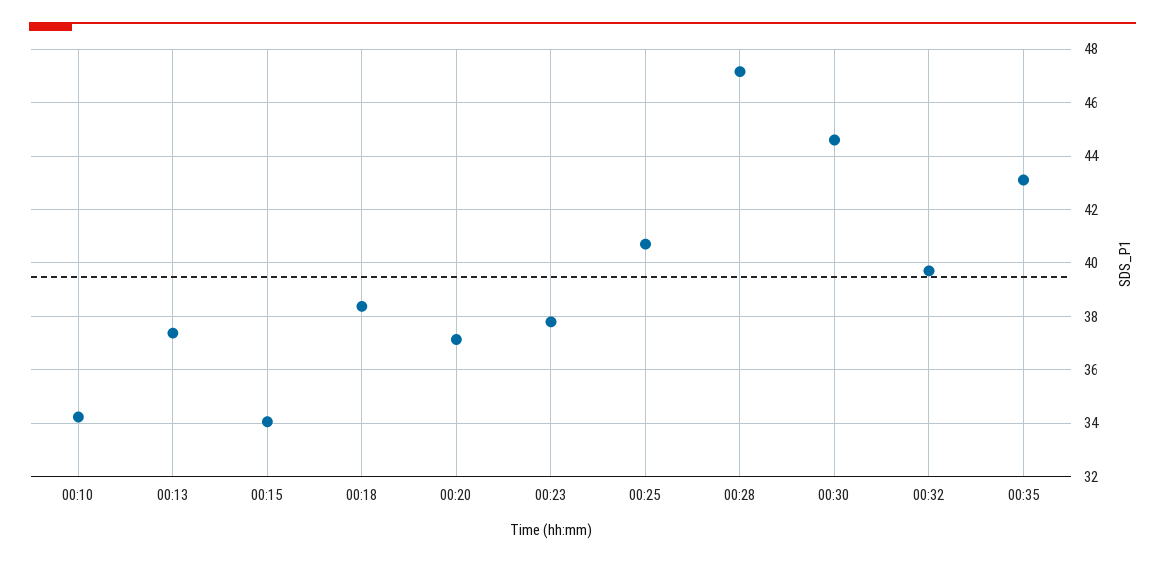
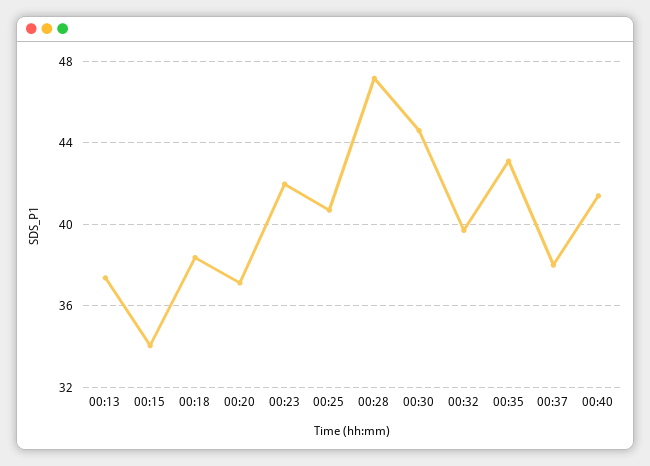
00:10: 34.25 -> none
00:23: 37.75 -> 42
00:37: none -> 38
00:40: none -> 41.5

